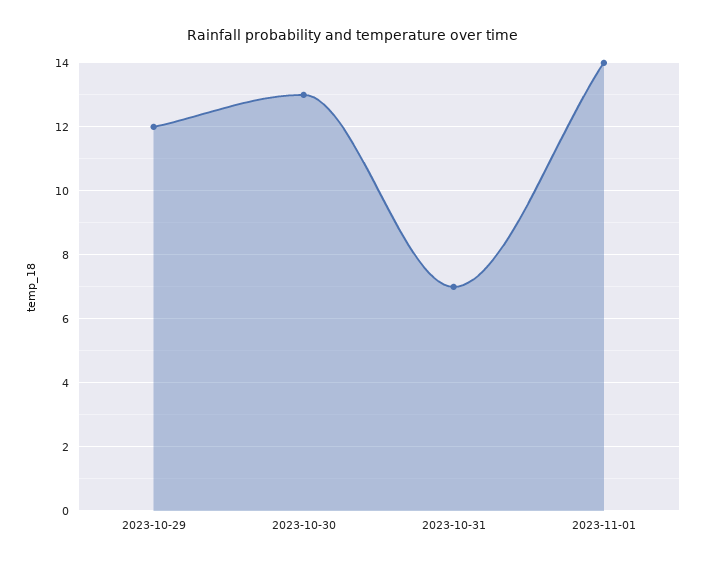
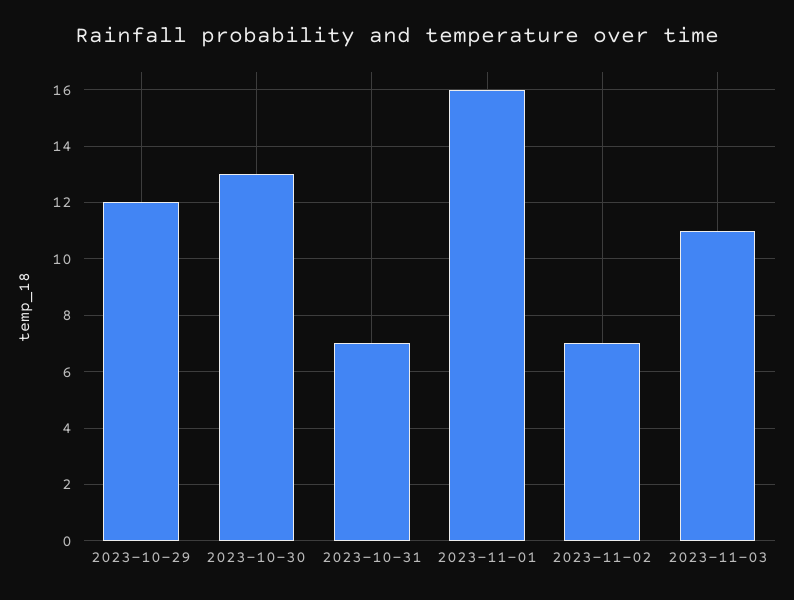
2023-11-01: 14 -> 16
2023-11-02: none -> 7
2023-11-03: none -> 11

